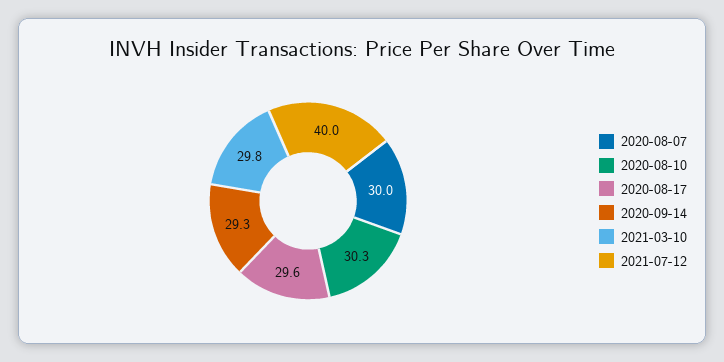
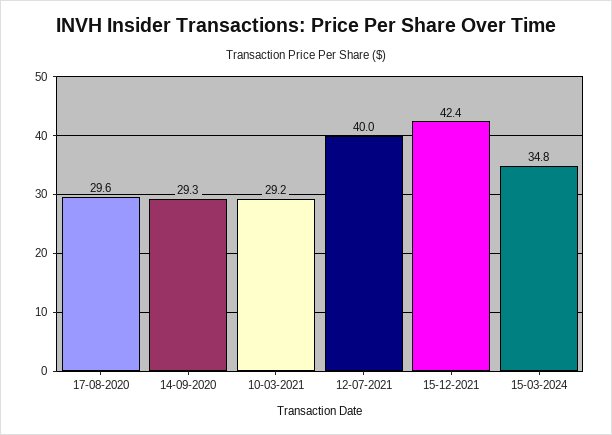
2020-08-07: 30 -> none
2020-08-10: 30.3 -> none
2021-03-10: 29.8 -> 29.2
15-12-2021: none -> 42.4
15-03-2024: none -> 34.8

